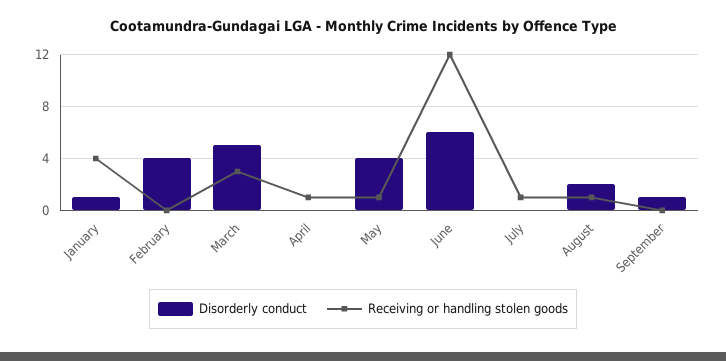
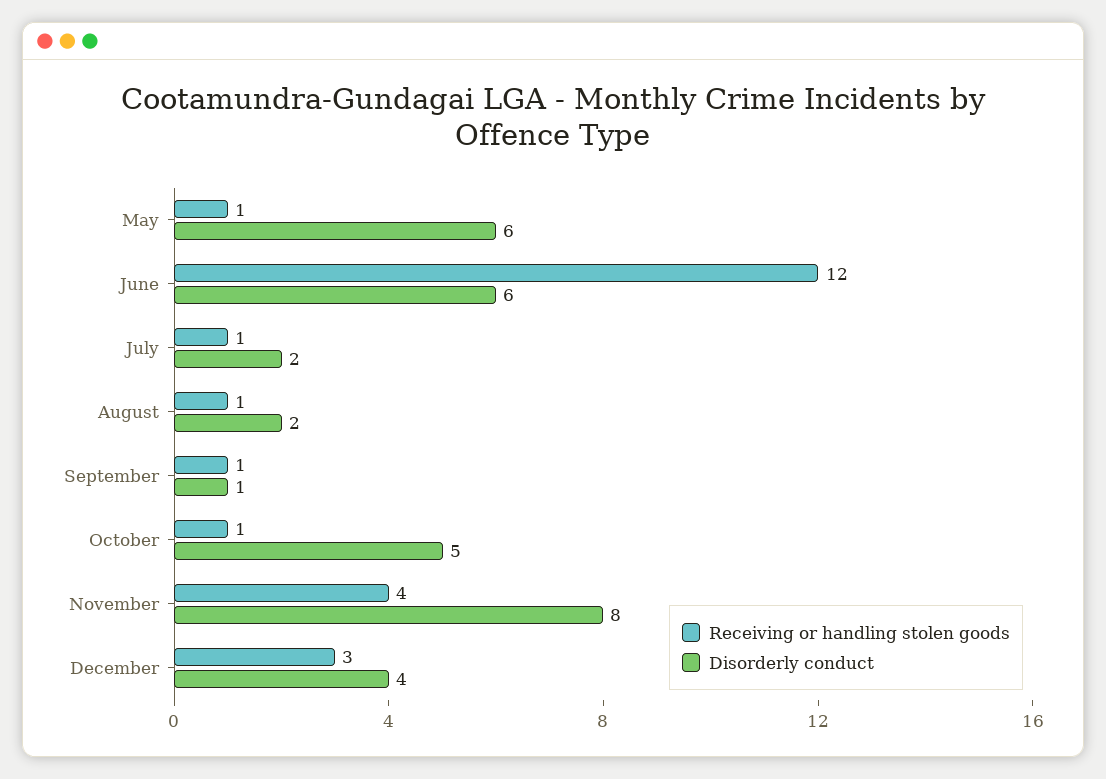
Disorderly conduct, January: 1 -> none
Receiving or handling stolen goods, January: 4 -> none
Disorderly conduct, February: 4 -> none
Receiving or handling stolen goods, February: 0 -> none
Disorderly conduct, March: 5 -> none
Receiving or handling stolen goods, March: 3 -> none
Disorderly conduct, April: 0 -> none
Receiving or handling stolen goods, April: 1 -> none
Disorderly conduct, May: 4 -> 6
Disorderly conduct, July: 0 -> 2
Receiving or handling stolen goods, September: 0 -> 1
Receiving or handling stolen goods, October: none -> 1
Disorderly conduct, October: none -> 5
Receiving or handling stolen goods, November: none -> 4
Disorderly conduct, November: none -> 8
Receiving or handling stolen goods, December: none -> 3
Disorderly conduct, December: none -> 4

